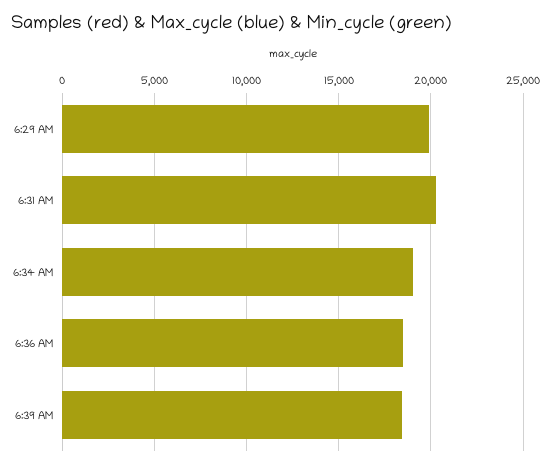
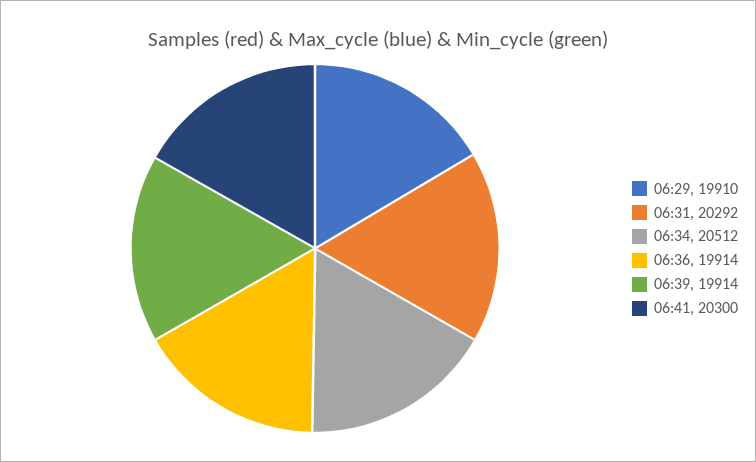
6:34 AM: 19000 -> 20512
6:36 AM: 18500 -> 19914
6:39 AM: 18500 -> 19914
06:41: none -> 20300

